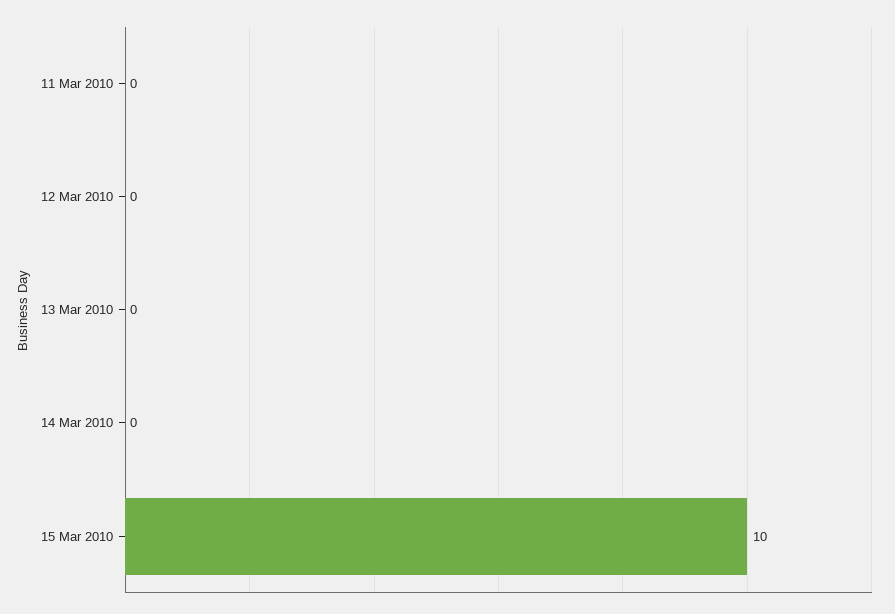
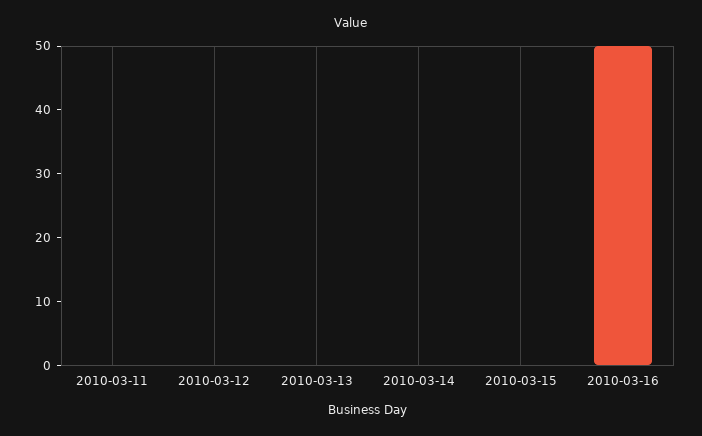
15 Mar 2010: 10 -> 0
2010-03-16: none -> 50

